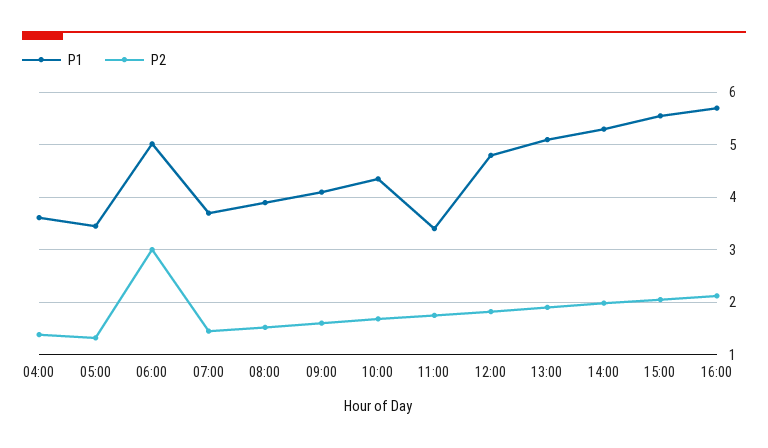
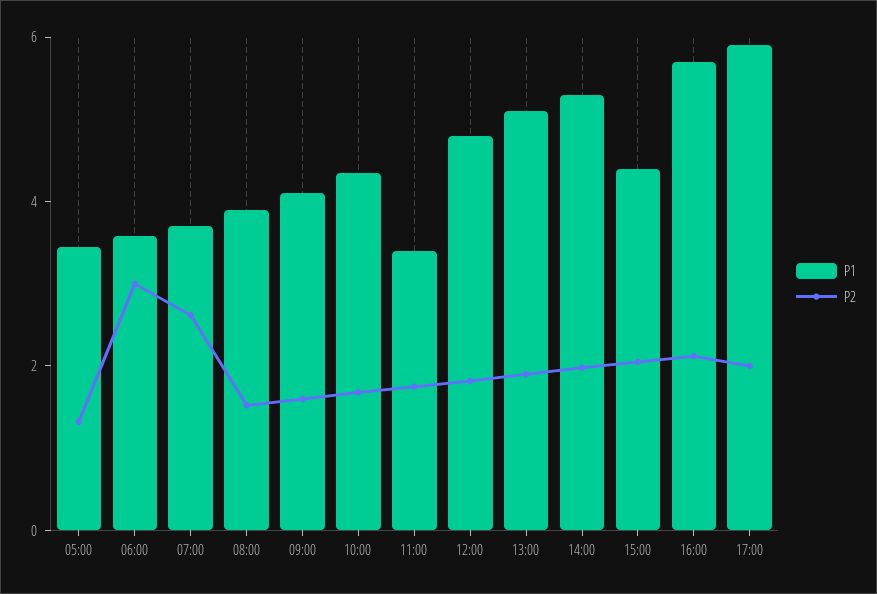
P1, 04:00: 3.6 -> none
P2, 04:00: 1.4 -> none
P1, 06:00: 5 -> 3.5
P2, 07:00: 1.4 -> 2.5
P1, 15:00: 5.6 -> 4.5
P1, 17:00: none -> 6
P2, 17:00: none -> 2

